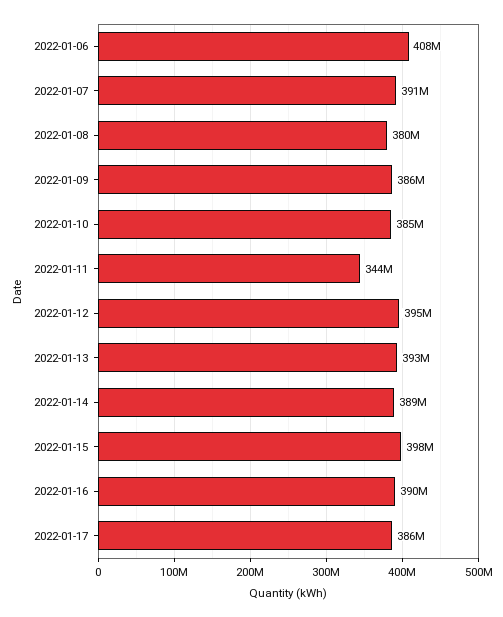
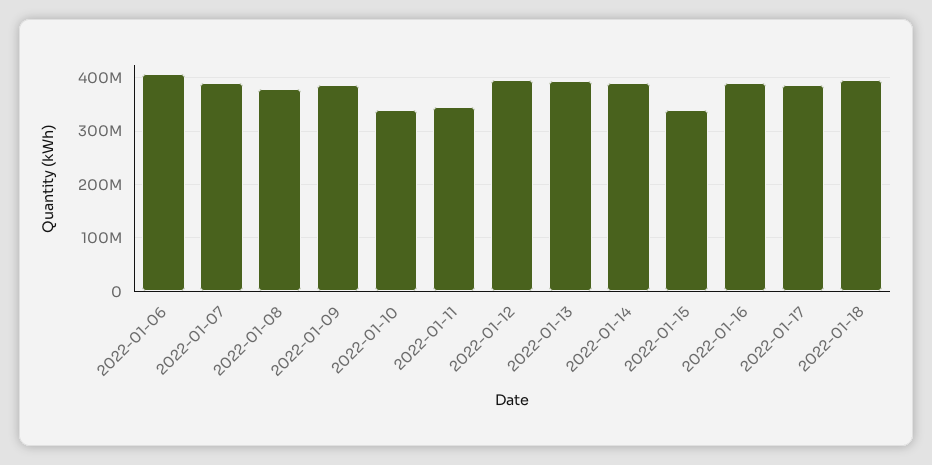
2022-01-10: 385000000 -> 340000000
2022-01-15: 398000000 -> 340000000
2022-01-18: none -> 400000000

